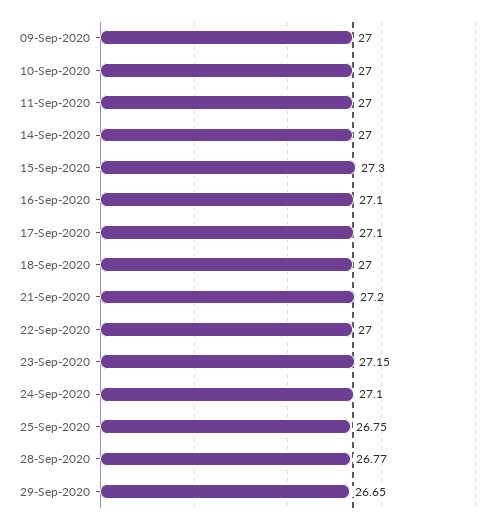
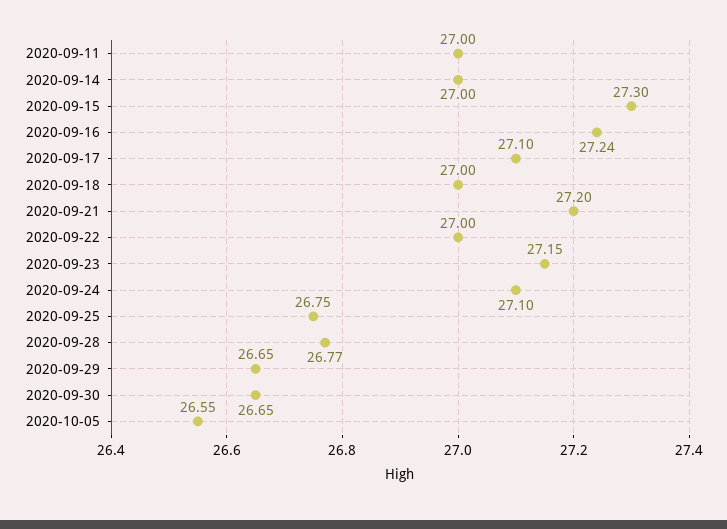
09-Sep-2020: 27 -> none
10-Sep-2020: 27 -> none
16-Sep-2020: 27.1 -> 27.24
2020-09-30: none -> 26.65
2020-10-05: none -> 26.55

